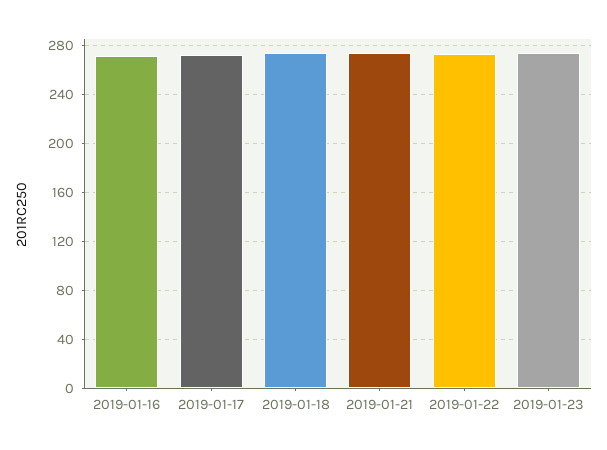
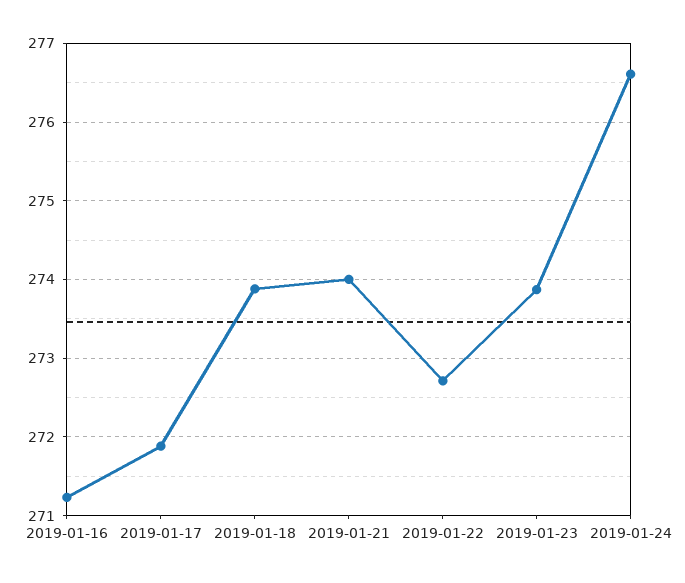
2019-01-24: none -> 276.6

